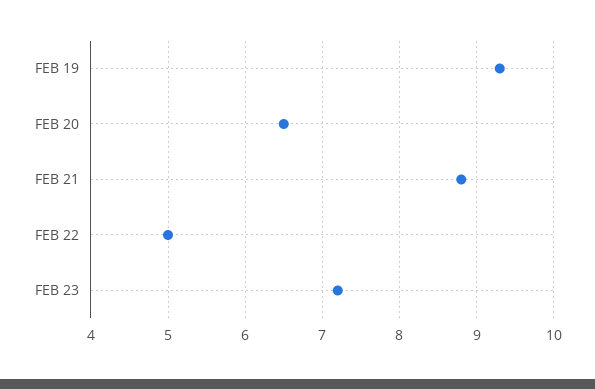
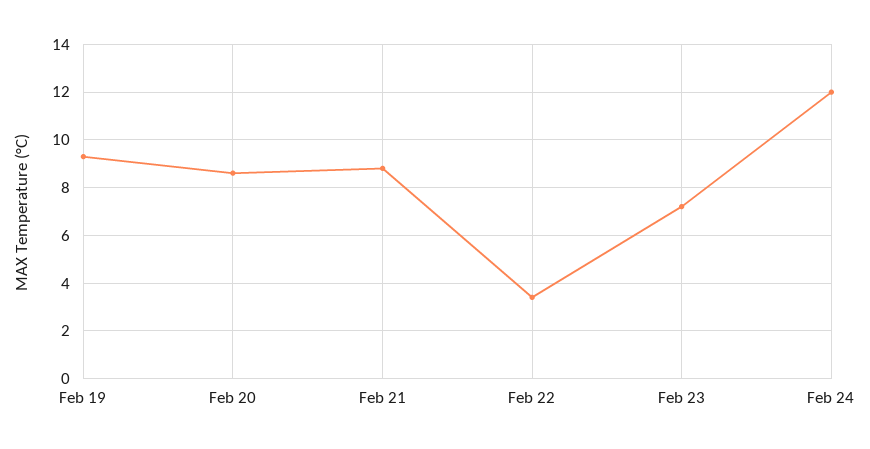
FEB 20: 6.5 -> 8.5
FEB 22: 5 -> 3.5
Feb 24: none -> 12

